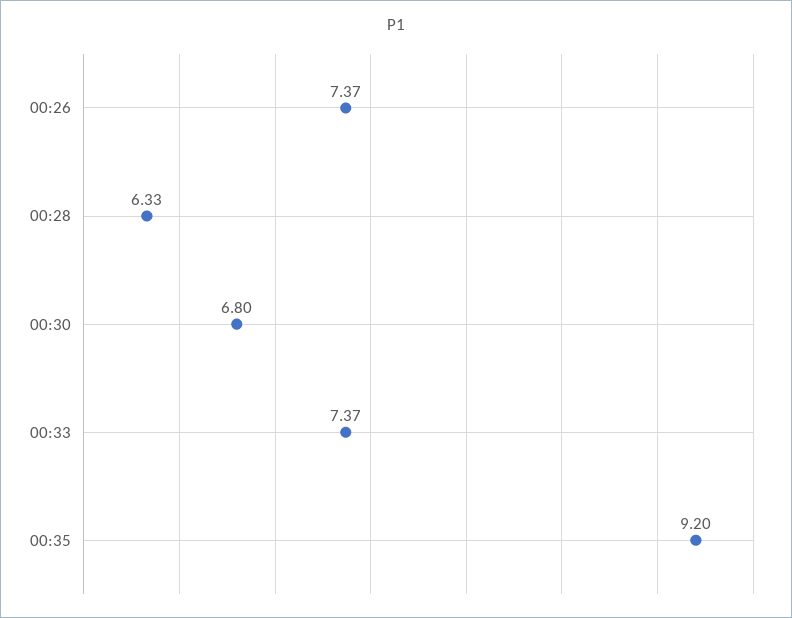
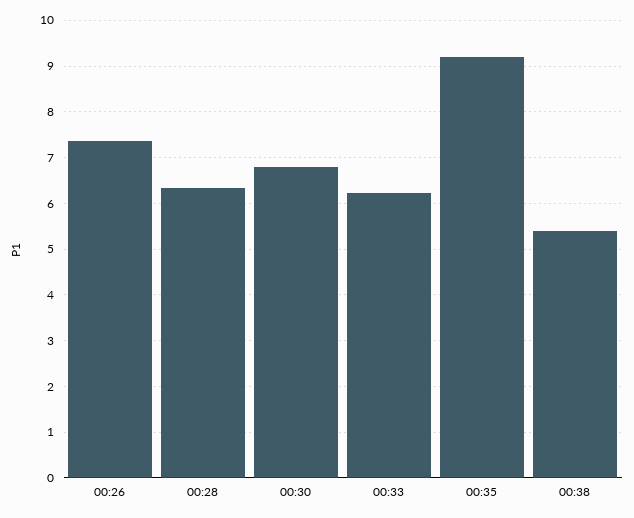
00:33: 7.37 -> 6.2
00:38: none -> 5.4

